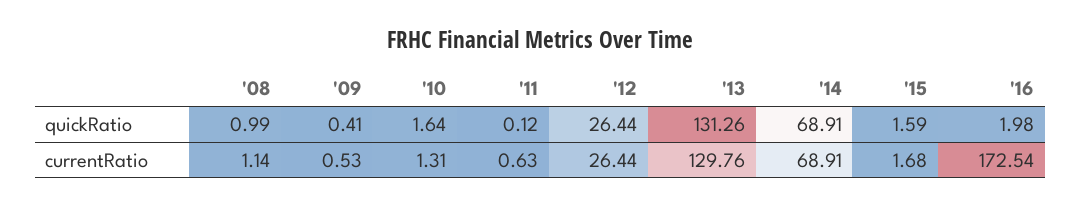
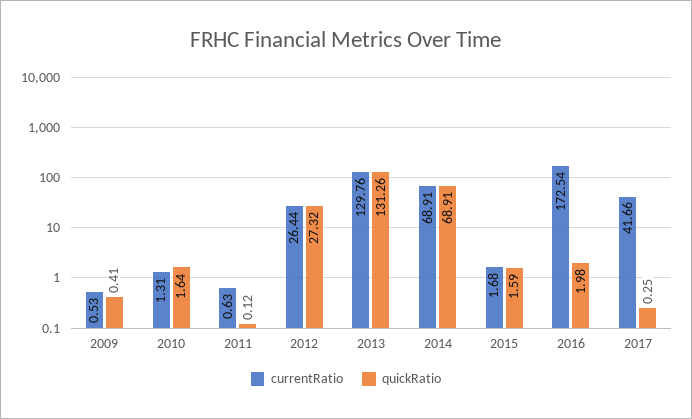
quickRatio, '08: 0.99 -> none
quickRatio, '12: 26.44 -> 27.32
currentRatio, '08: 1.14 -> none
currentRatio, 2017: none -> 41.66
quickRatio, 2017: none -> 0.25

